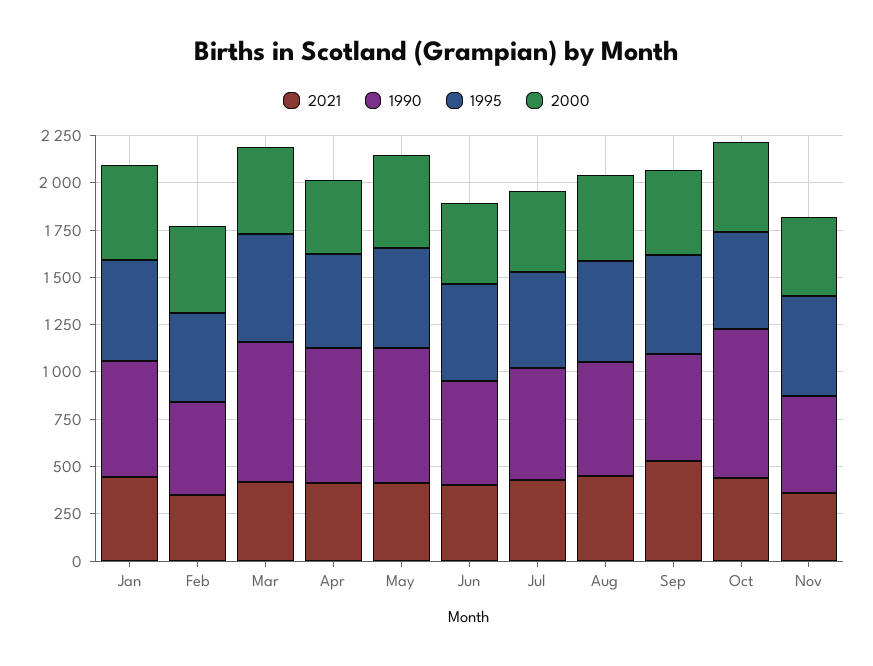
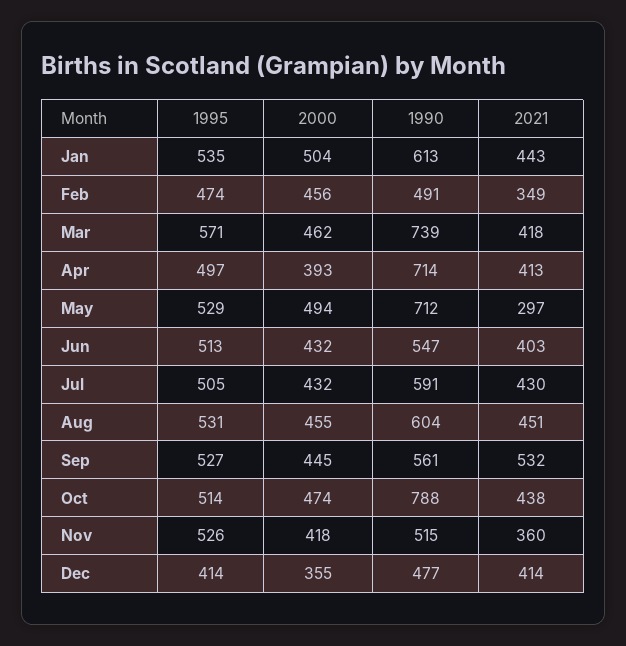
2021, May: 400 -> 297
1995, Dec: none -> 414
2000, Dec: none -> 355
1990, Dec: none -> 477
2021, Dec: none -> 414

